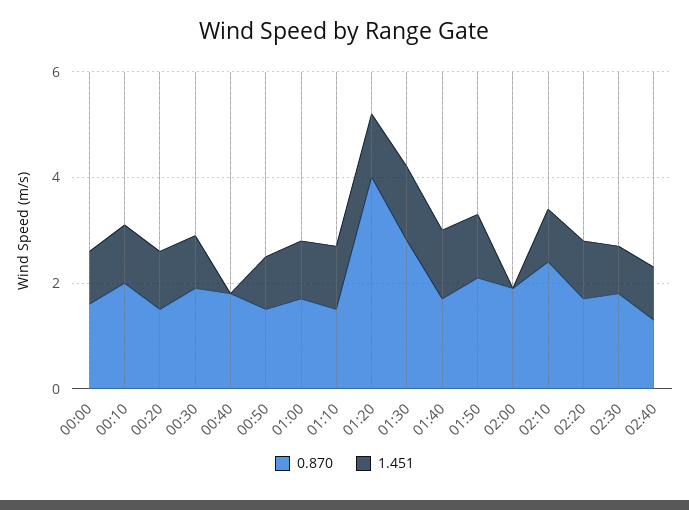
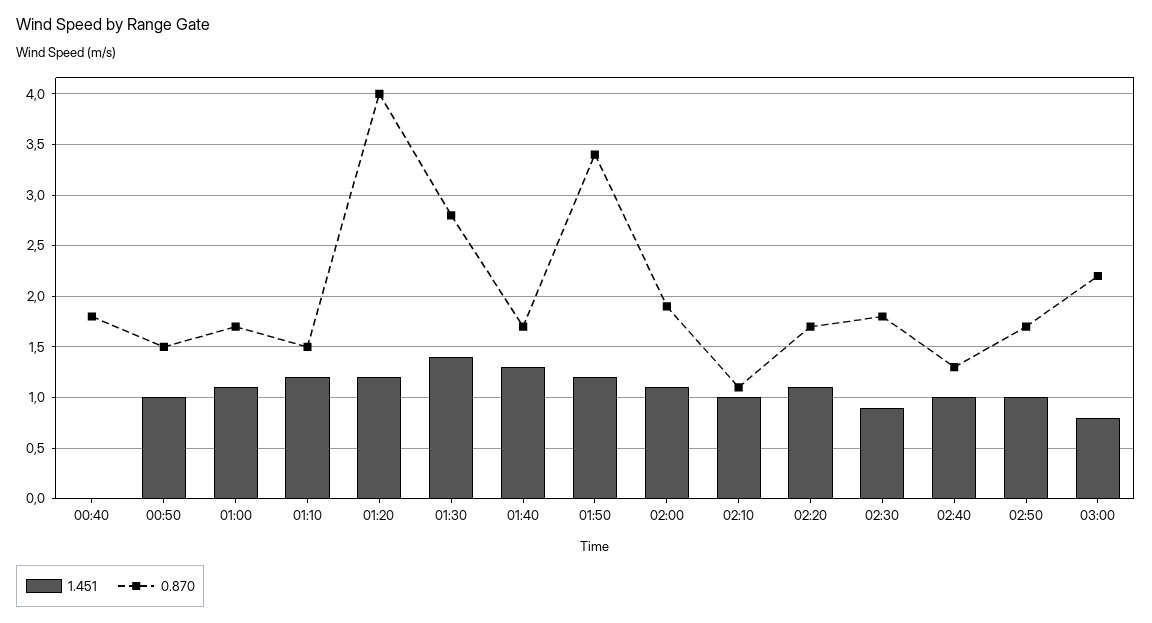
0.870, 00:00: 1.5 -> none
1.451, 00:00: 1 -> none
0.870, 00:10: 2 -> none
1.451, 00:10: 1 -> none
0.870, 00:20: 1.5 -> none
1.451, 00:20: 1 -> none
0.870, 00:30: 2 -> none
1.451, 00:30: 1 -> none
0.870, 01:50: 2 -> 3.4
1.451, 02:00: 0 -> 1.1
0.870, 02:10: 2.5 -> 1.1
1.451, 02:50: none -> 1
0.870, 02:50: none -> 1.7
1.451, 03:00: none -> 0.8
0.870, 03:00: none -> 2.2

